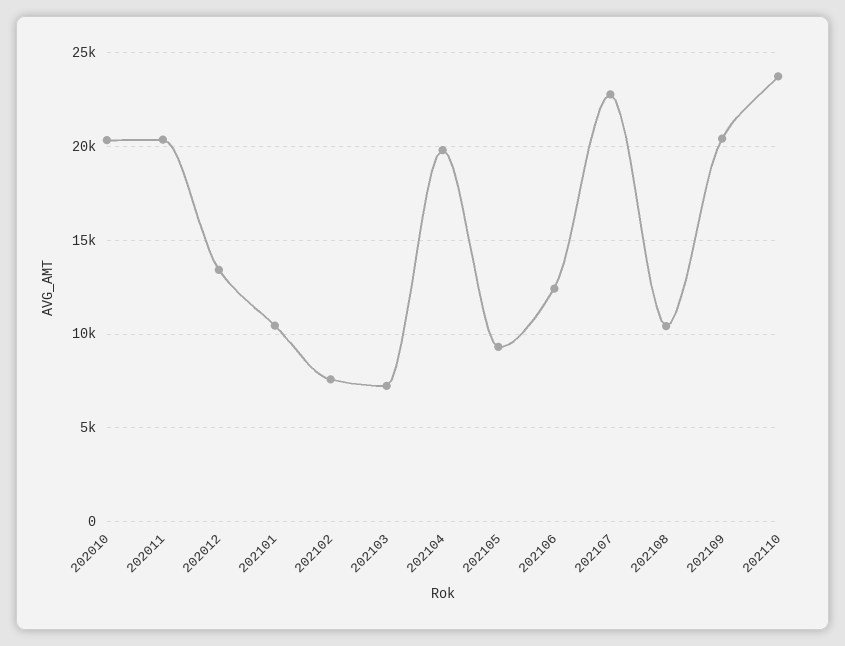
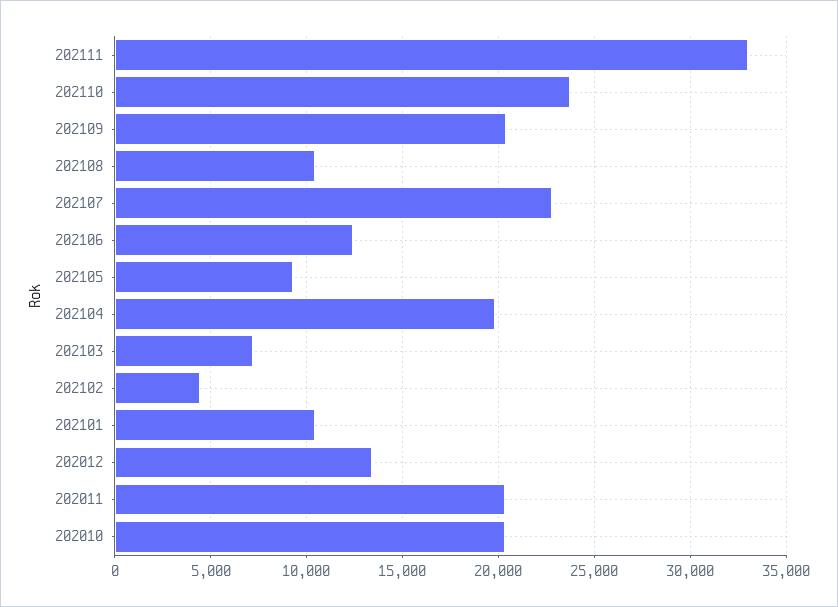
202102: 7500 -> 4500
202111: none -> 33000

